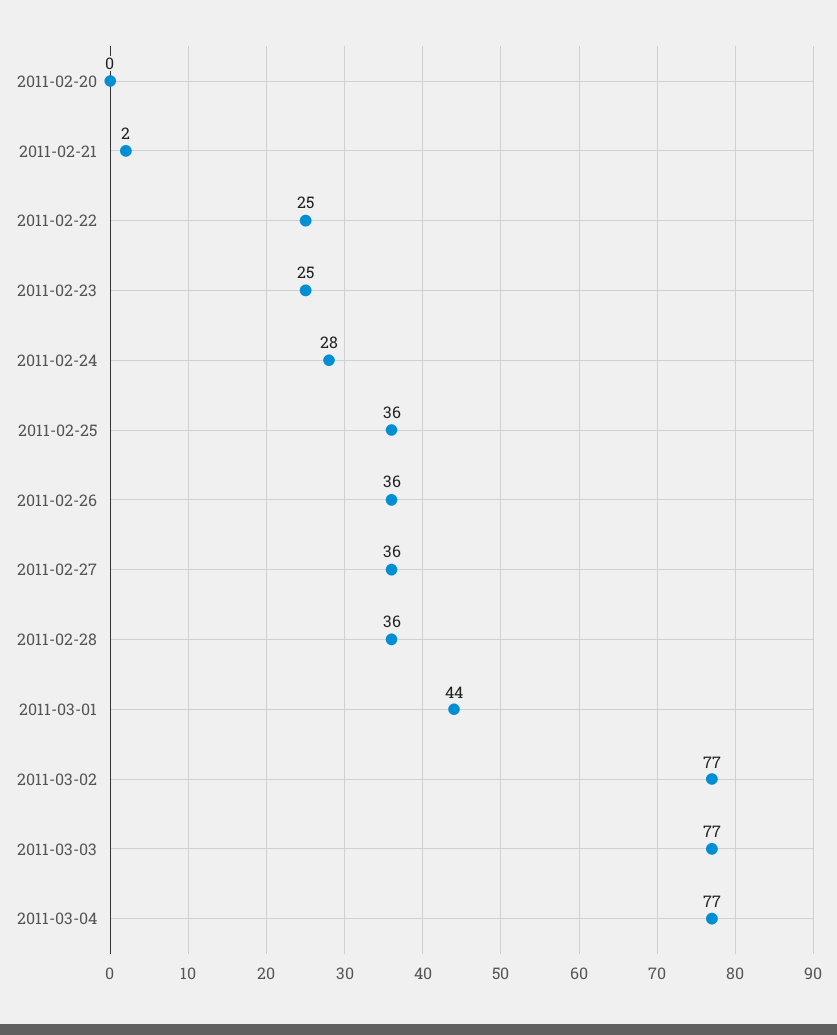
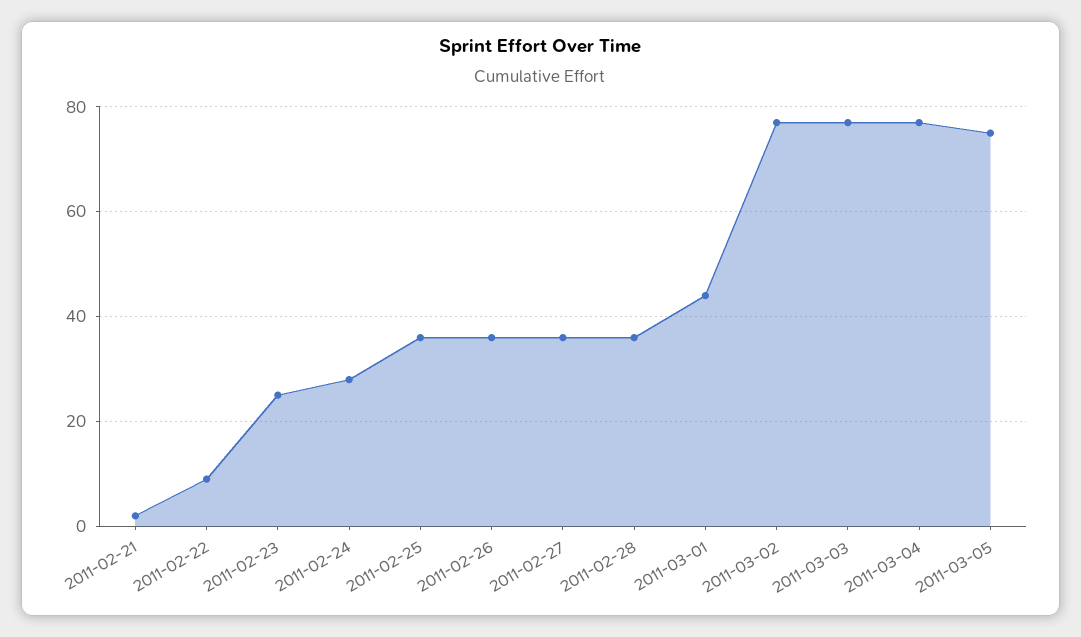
2011-02-20: 0 -> none
2011-02-22: 25 -> 10
2011-03-05: none -> 75

